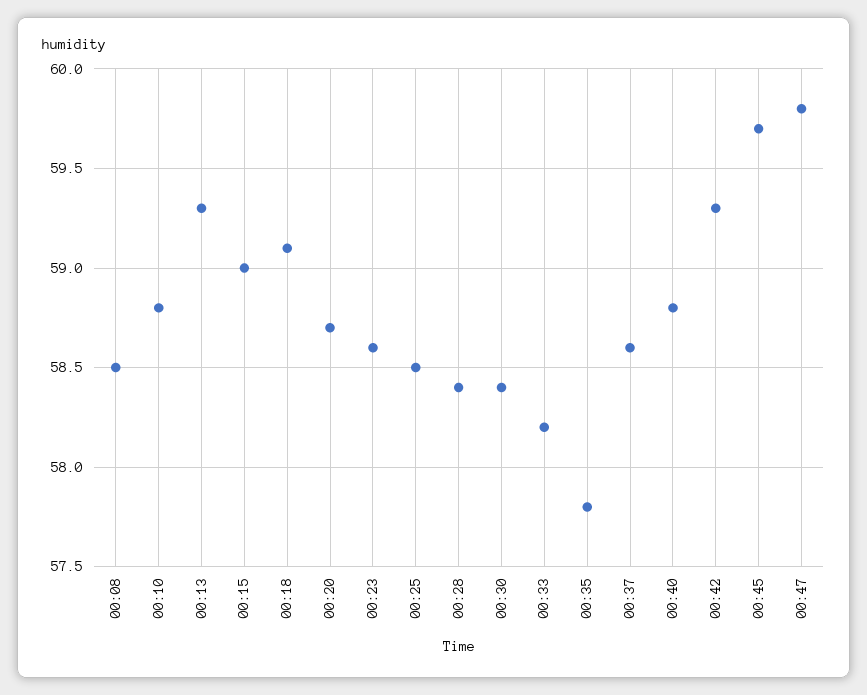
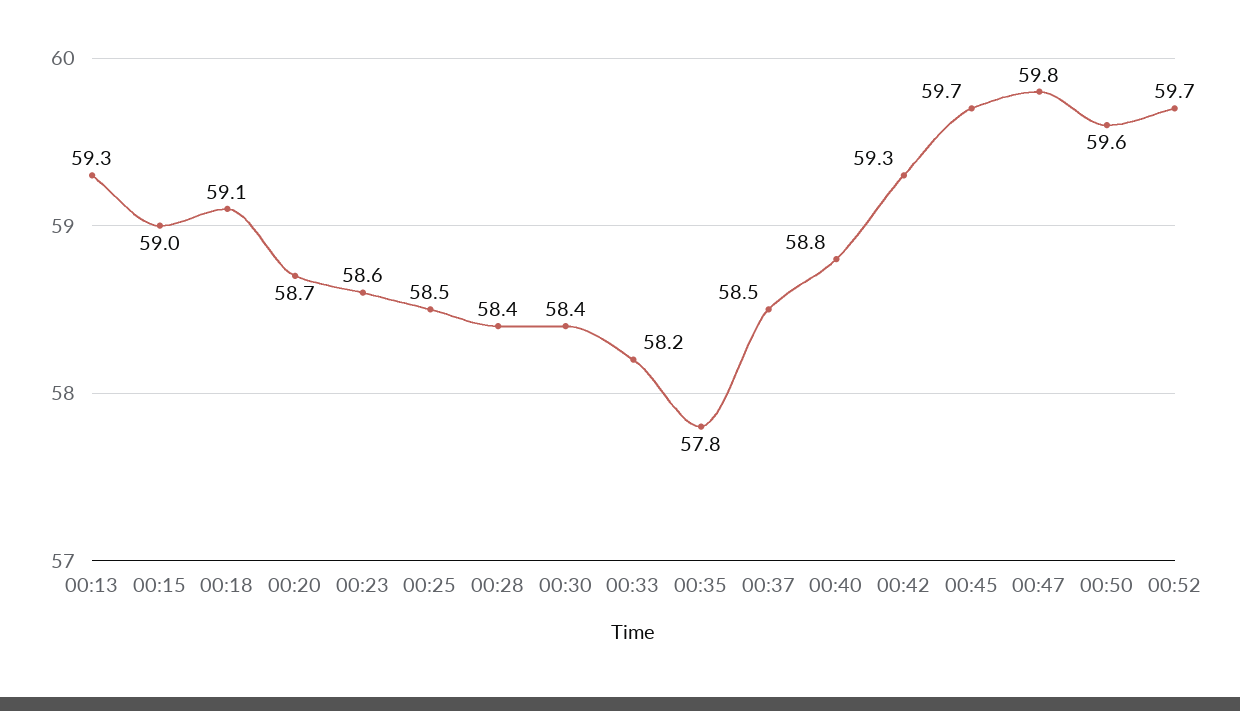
00:08: 58.5 -> none
00:10: 58.8 -> none
00:37: 58.6 -> 58.5
00:50: none -> 59.6
00:52: none -> 59.7

